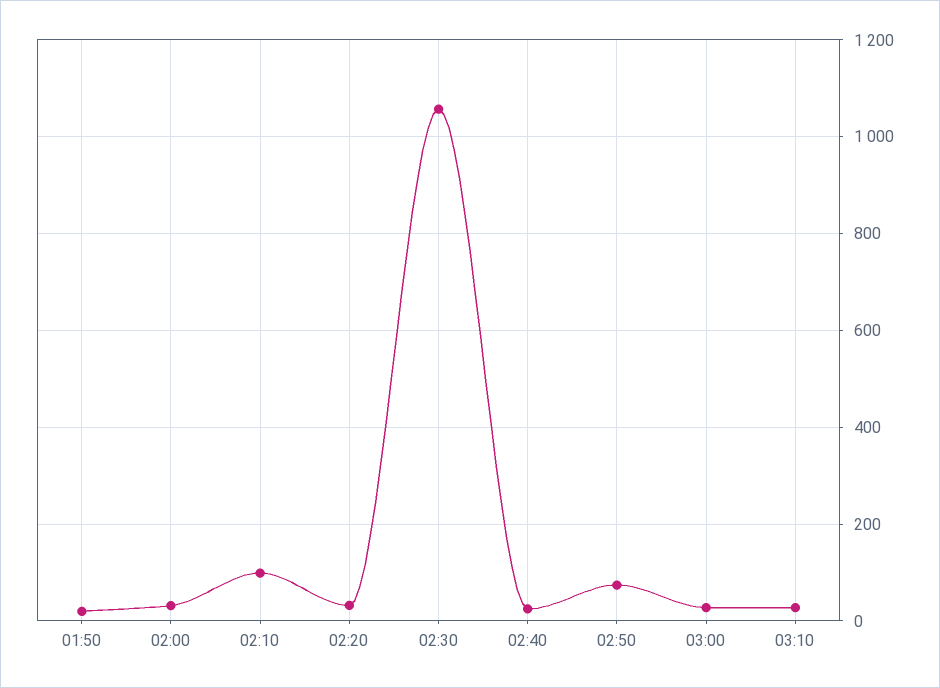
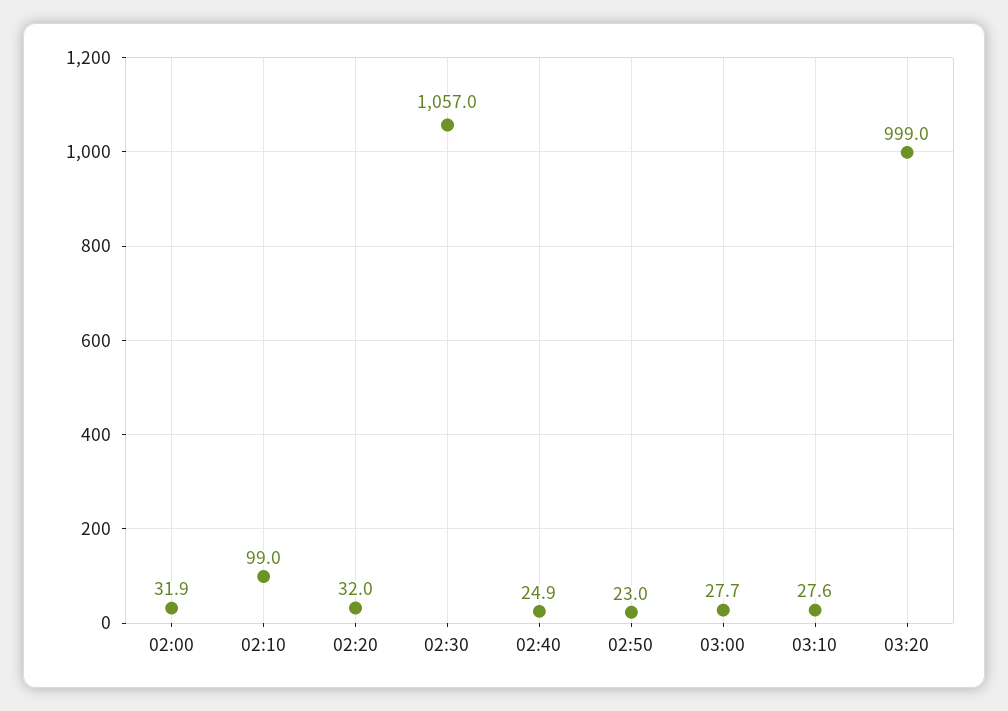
01:50: 20 -> none
02:50: 80 -> 23
03:20: none -> 999

